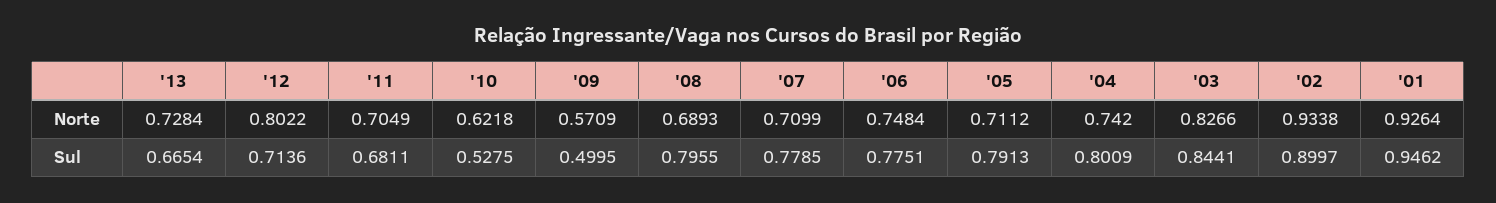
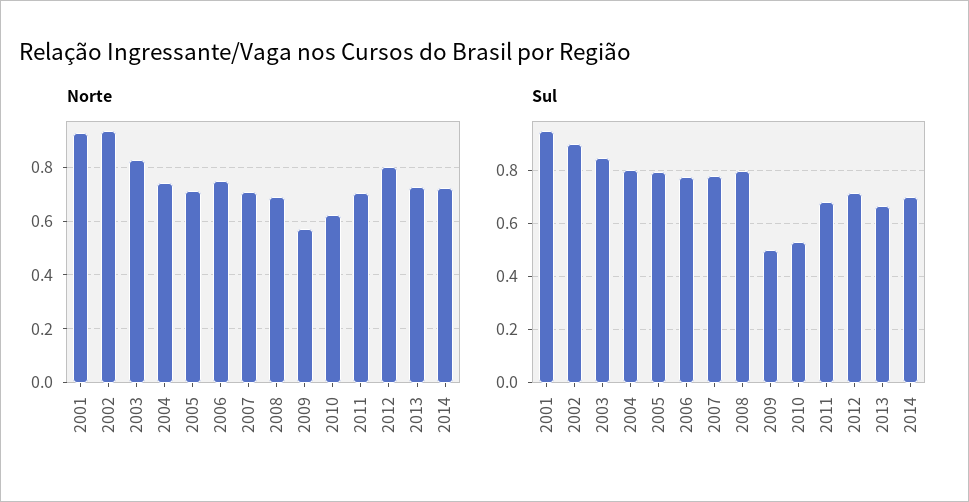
Norte, 2014: none -> 0.725
Sul, 2014: none -> 0.7

